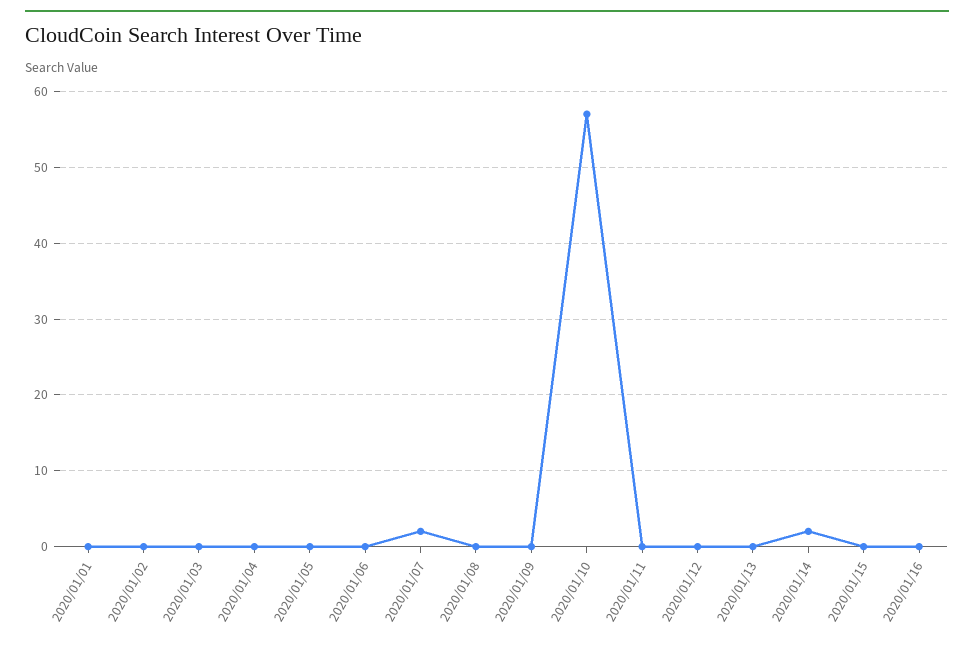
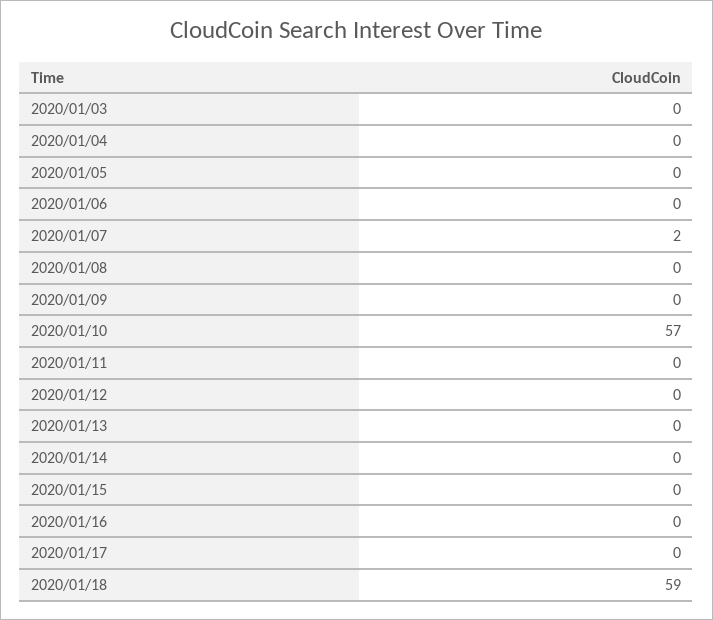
2020/01/01: 0 -> none
2020/01/02: 0 -> none
2020/01/14: 2 -> 0
2020/01/17: none -> 0
2020/01/18: none -> 59

